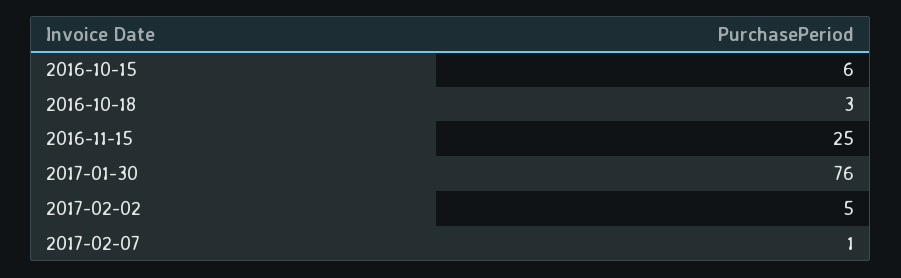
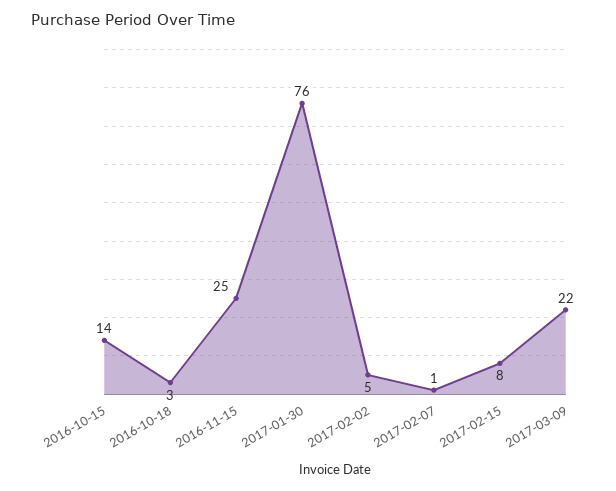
2016-10-15: 6 -> 14
2017-02-15: none -> 8
2017-03-09: none -> 22

